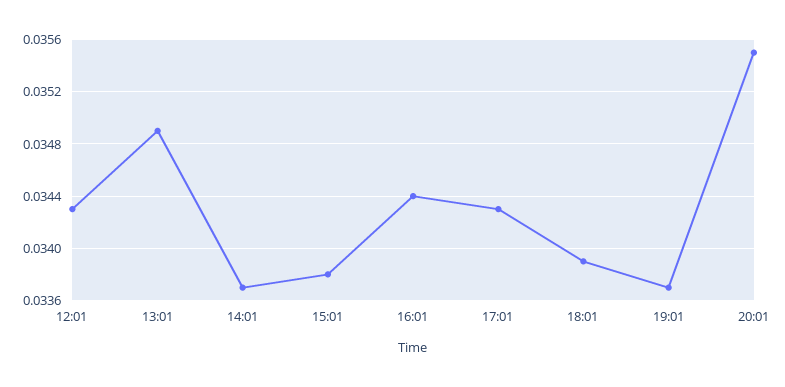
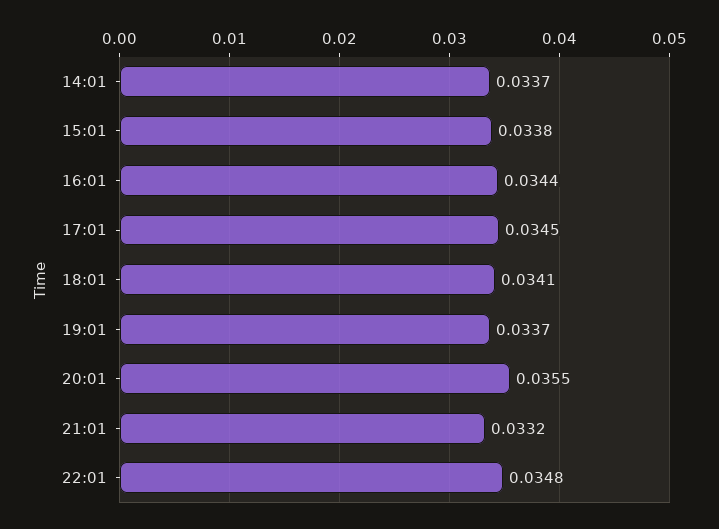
12:01: 0.0343 -> none
13:01: 0.0349 -> none
17:01: 0.0343 -> 0.0345
18:01: 0.0339 -> 0.0341
21:01: none -> 0.0332
22:01: none -> 0.0348

